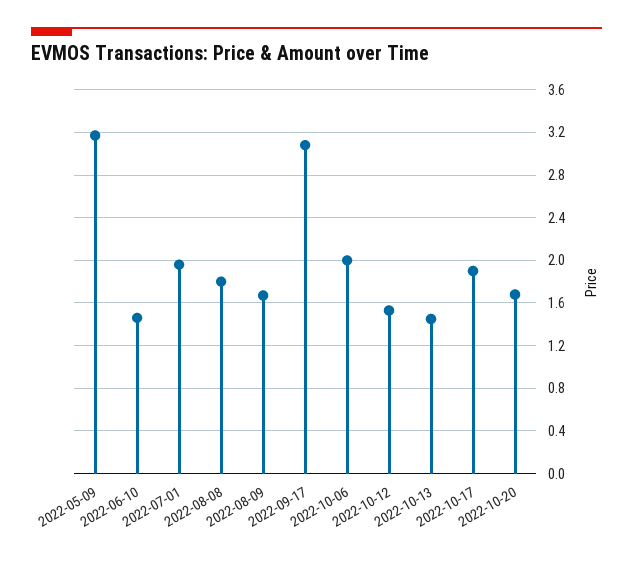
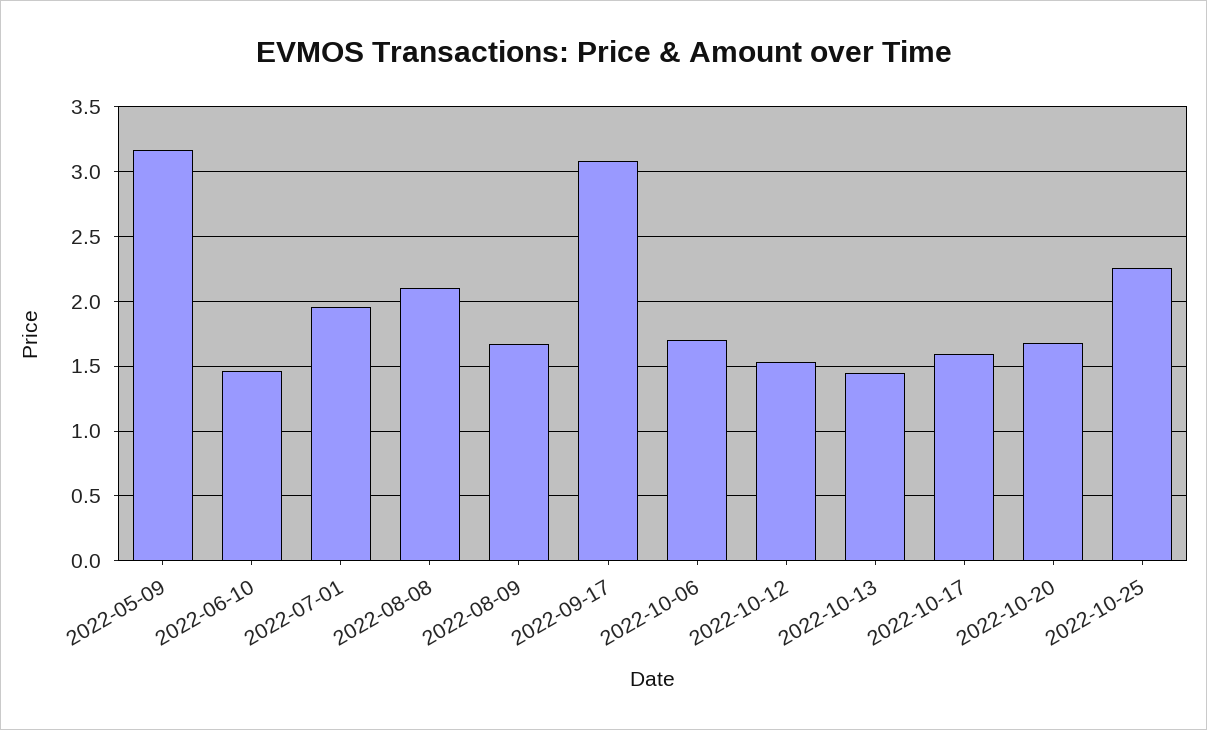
2022-08-08: 1.8 -> 2.1
2022-10-06: 2 -> 1.7
2022-10-17: 1.9 -> 1.6
2022-10-25: none -> 2.25

